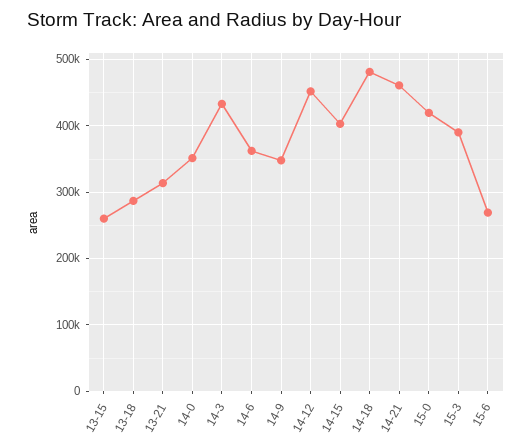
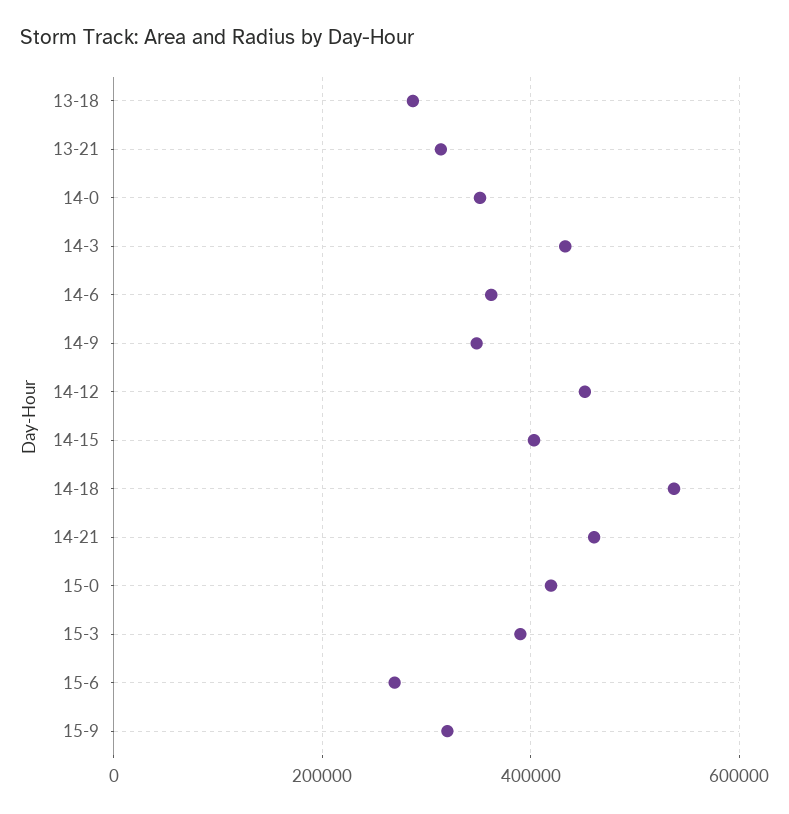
13-15: 260000 -> none
14-18: 480000 -> 540000
15-9: none -> 320000

